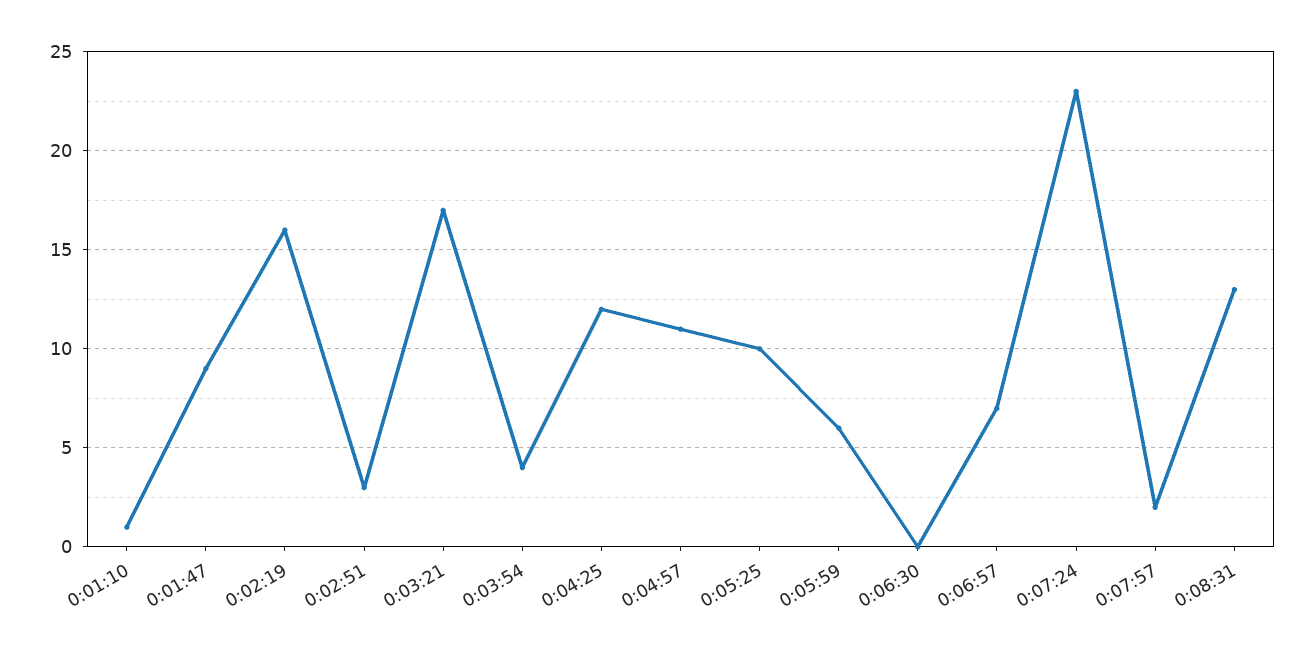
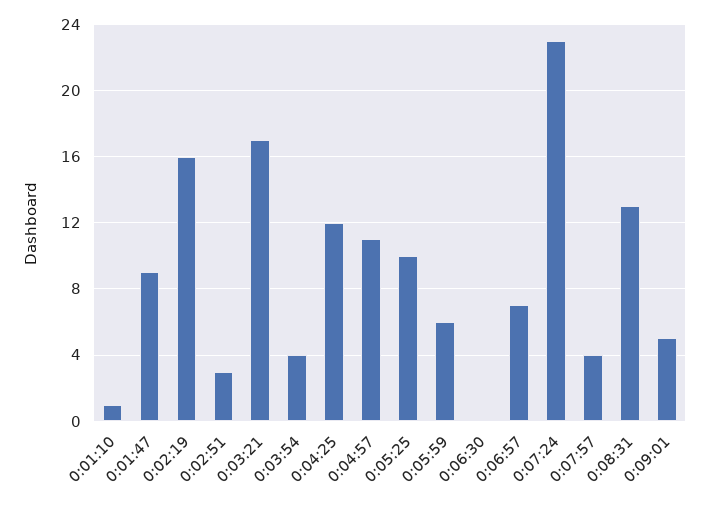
0:07:57: 2 -> 4
0:09:01: none -> 5

